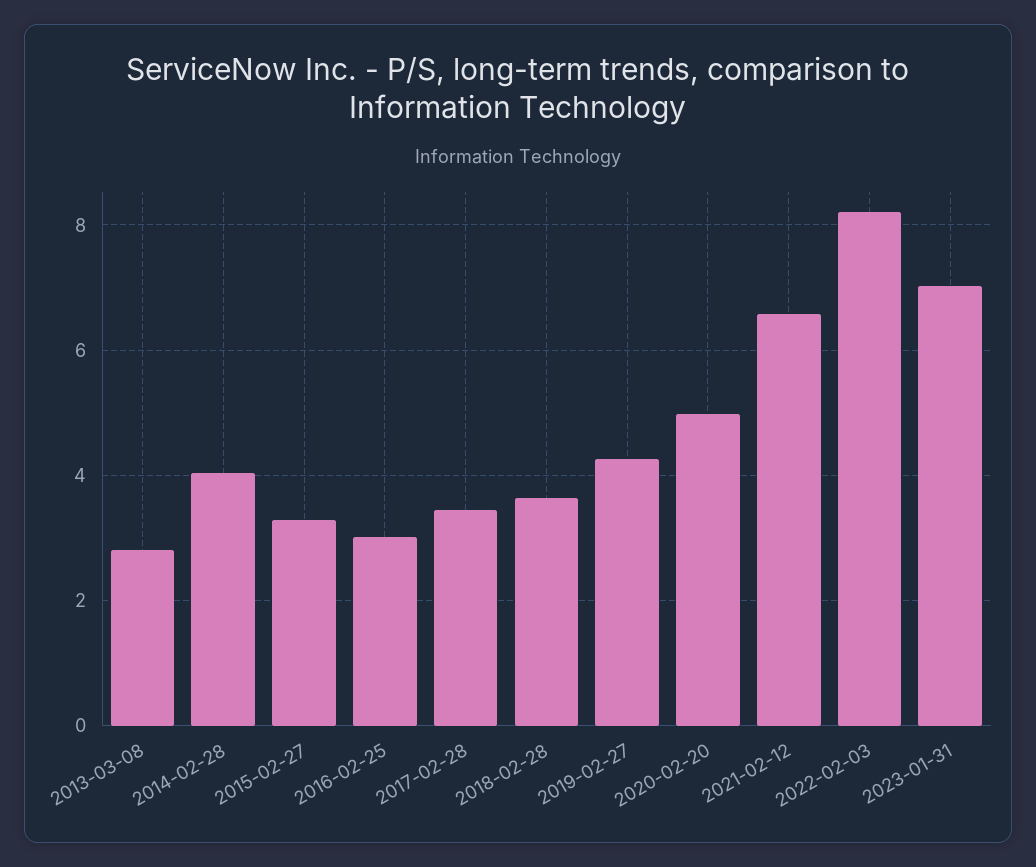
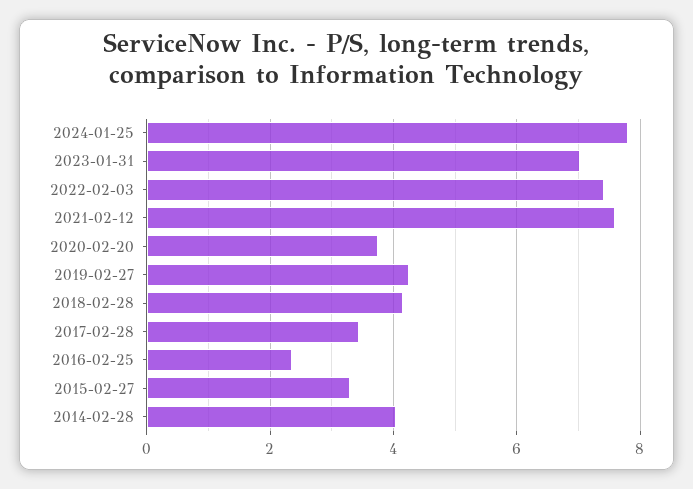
2013-03-08: 2.8 -> none
2016-02-25: 3 -> 2.4
2018-02-28: 3.6 -> 4.2
2020-02-20: 5 -> 3.8
2021-02-12: 6.6 -> 7.6
2022-02-03: 8.2 -> 7.4
2024-01-25: none -> 7.8

